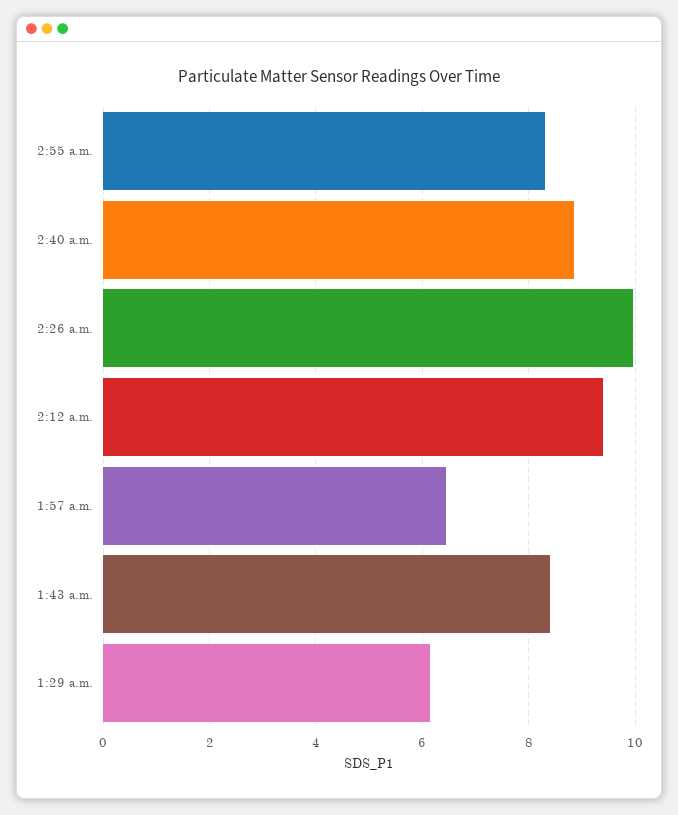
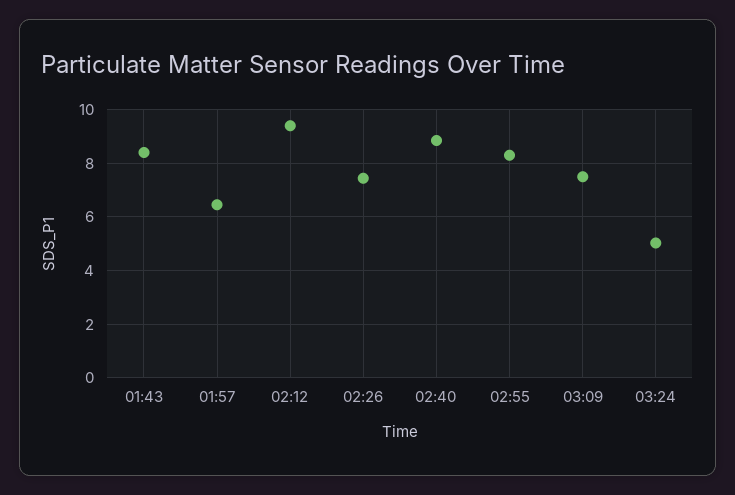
2:26 a.m.: 10 -> 7.5
1:29 a.m.: 6.2 -> none
03:09: none -> 7.5
03:24: none -> 5

